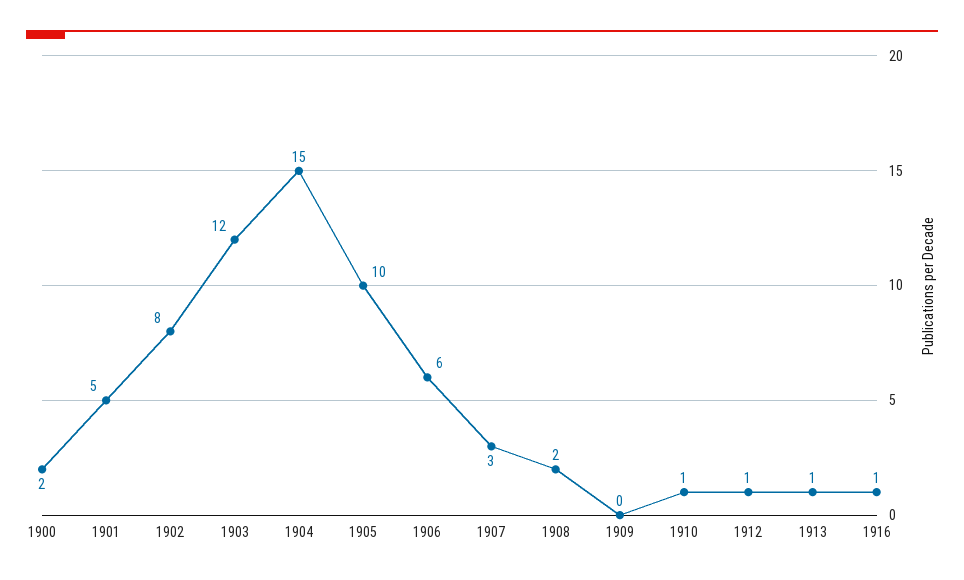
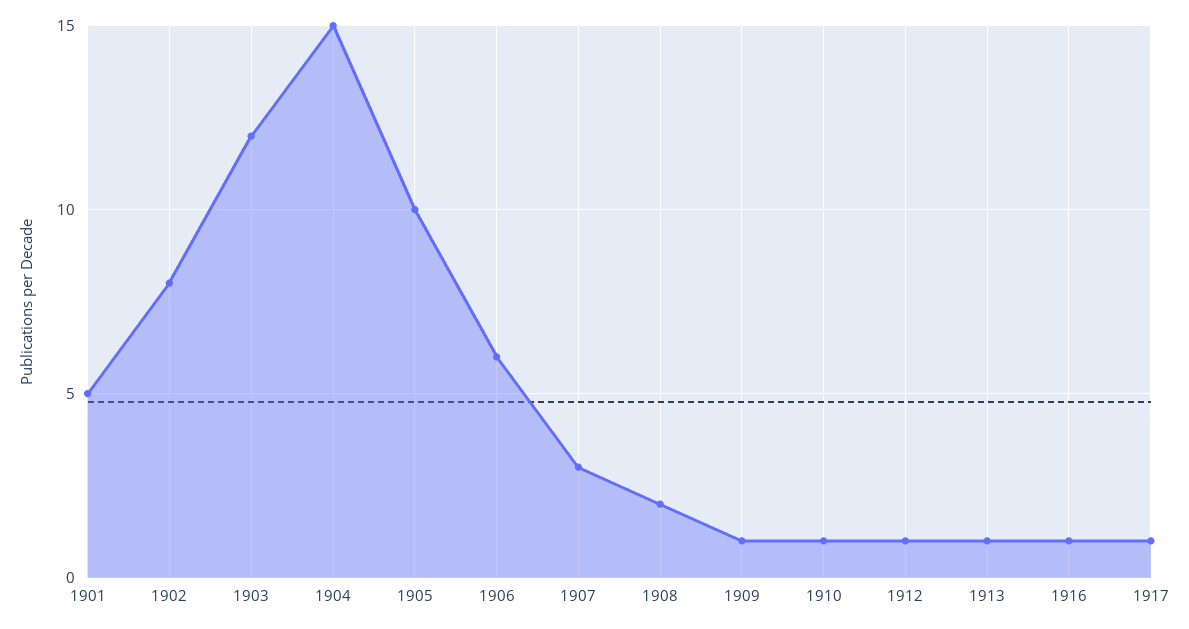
1900: 2 -> none
1909: 0 -> 1
1917: none -> 1

